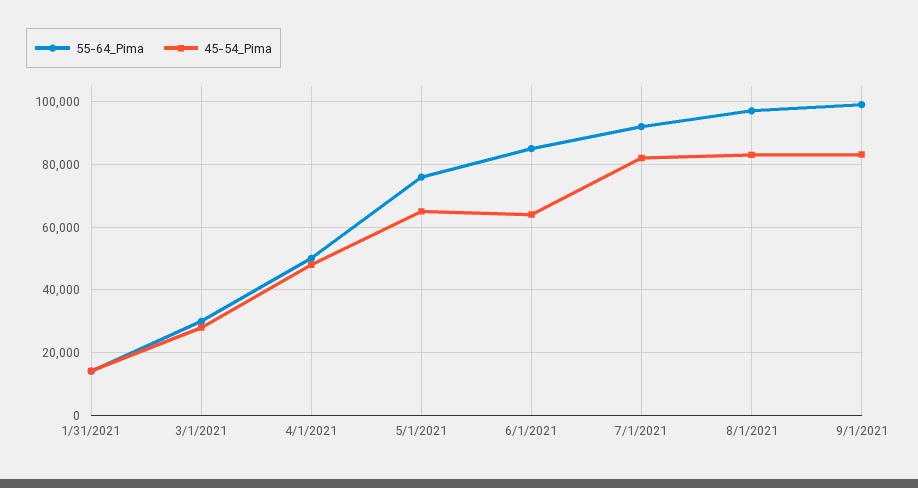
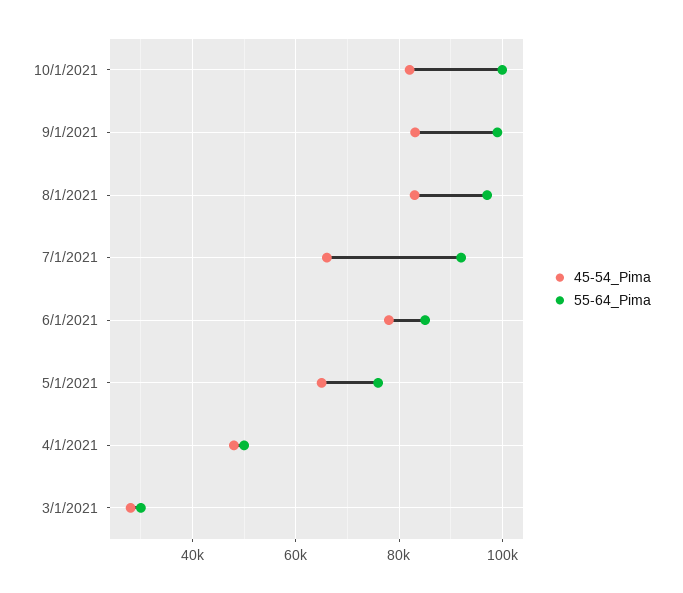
55-64_Pima, 1/31/2021: 14000 -> none
45-54_Pima, 1/31/2021: 14000 -> none
45-54_Pima, 6/1/2021: 64000 -> 78000
45-54_Pima, 7/1/2021: 82000 -> 66000
45-54_Pima, 10/1/2021: none -> 82000
55-64_Pima, 10/1/2021: none -> 100000

